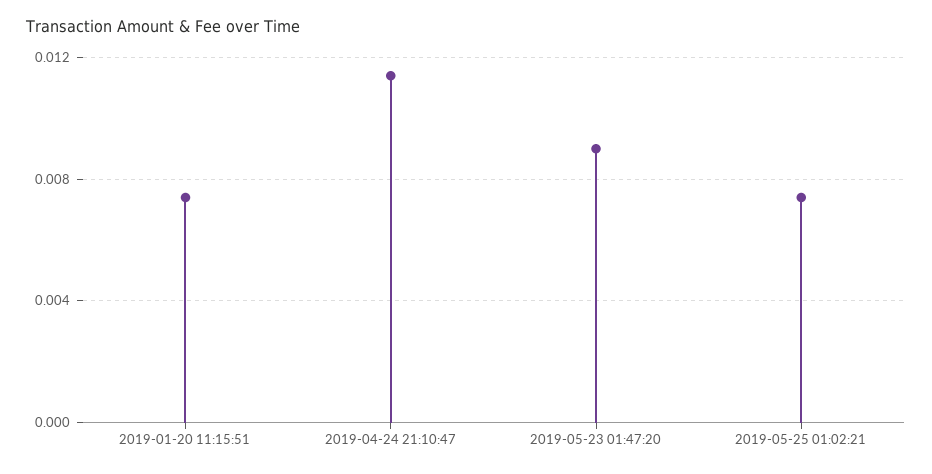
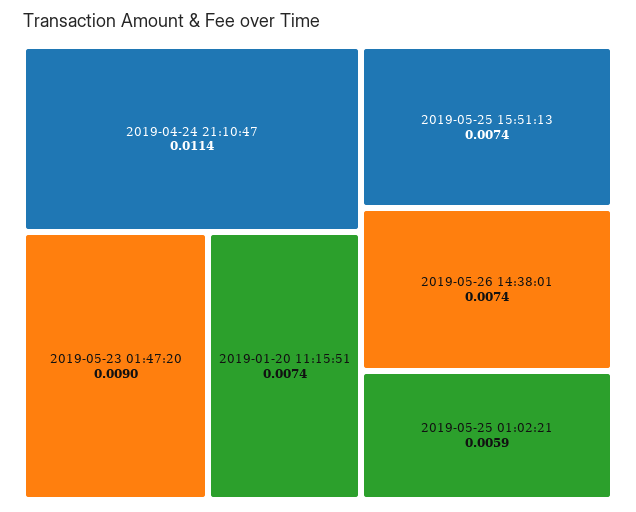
2019-05-25 01:02:21: 0.0075 -> 0.0059
2019-05-25 15:51:13: none -> 0.0074
2019-05-26 14:38:01: none -> 0.0074

